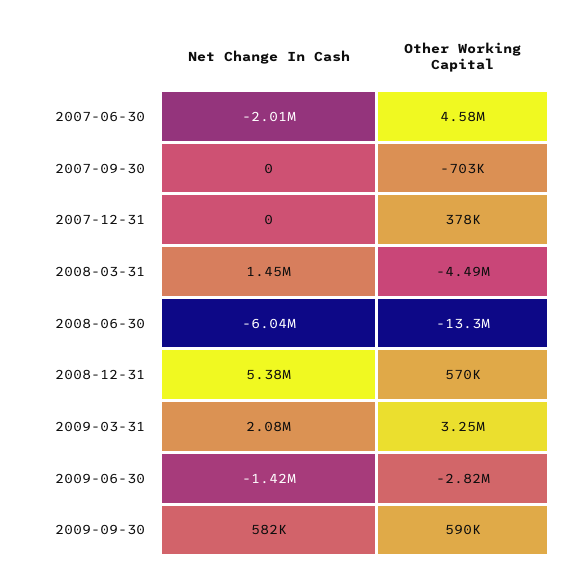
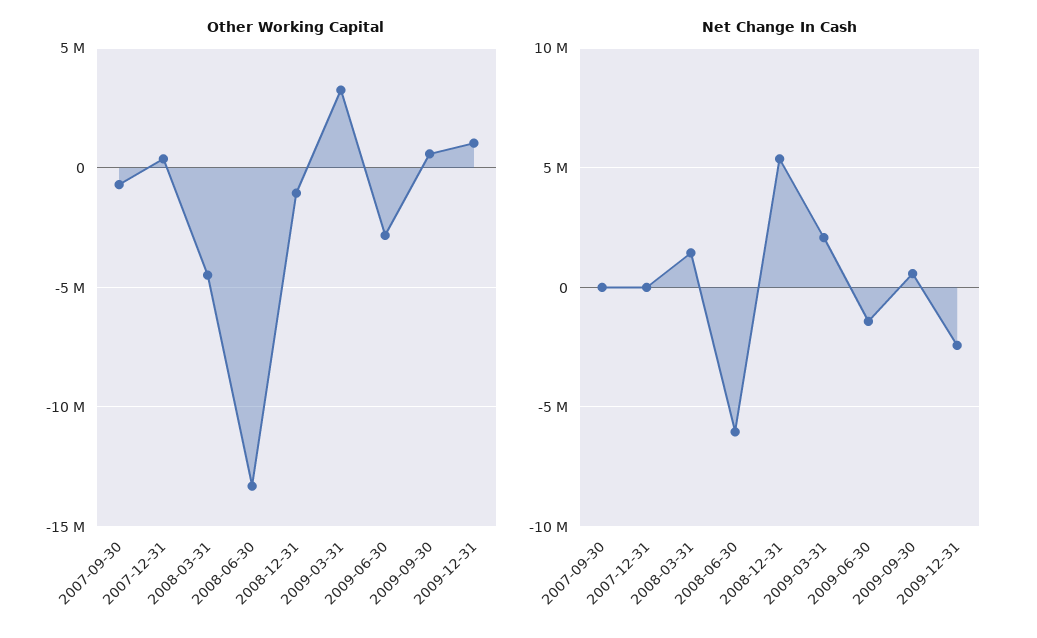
Net Change In Cash, 2007-06-30: -2010000 -> none
Other Working Capital, 2007-06-30: 4580000 -> none
Other Working Capital, 2008-12-31: 570000 -> -1000000
Other Working Capital, 2009-12-31: none -> 1000000
Net Change In Cash, 2009-12-31: none -> -2500000

